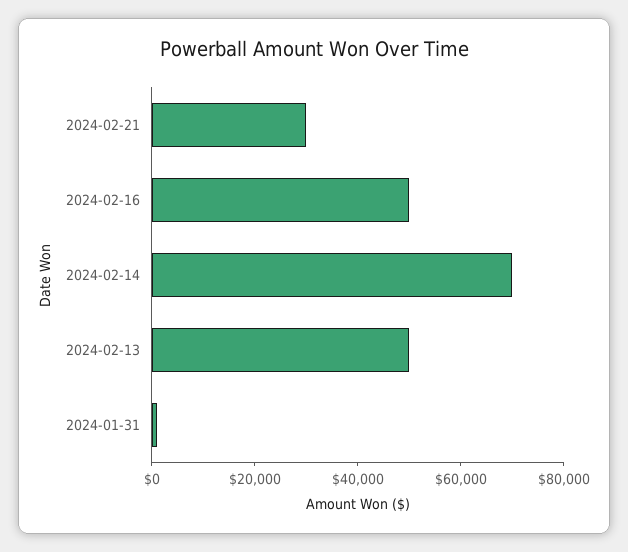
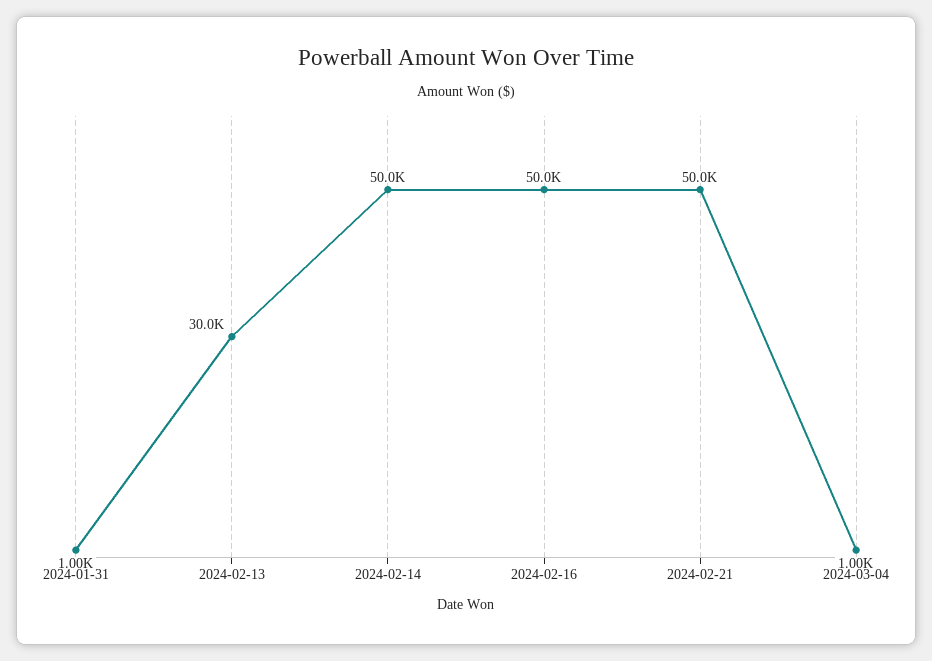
2024-02-21: 30000 -> 50000
2024-02-14: 70000 -> 50000
2024-02-13: 50000 -> 30000
2024-03-04: none -> 1000

